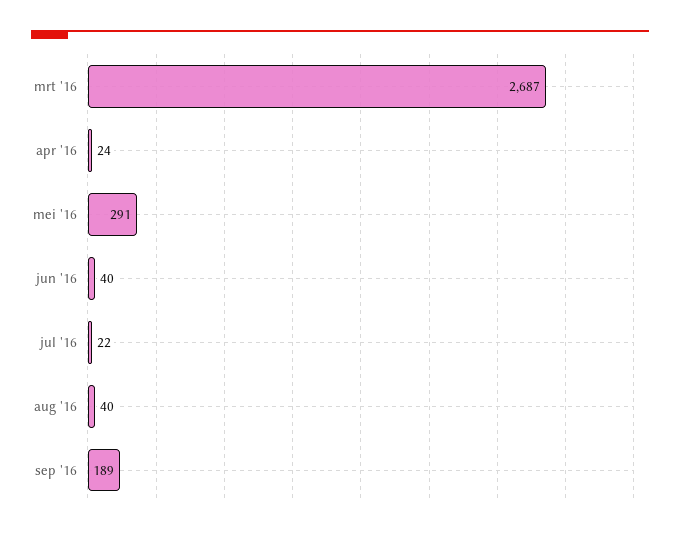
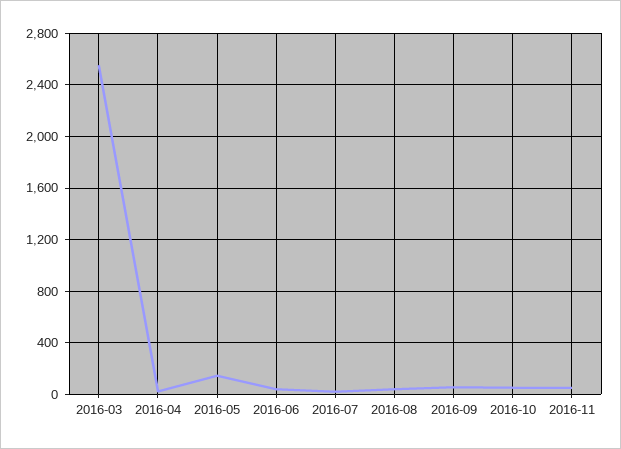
mrt '16: 2687 -> 2550
mei '16: 291 -> 150
sep '16: 189 -> 50
2016-10: none -> 50
2016-11: none -> 50

